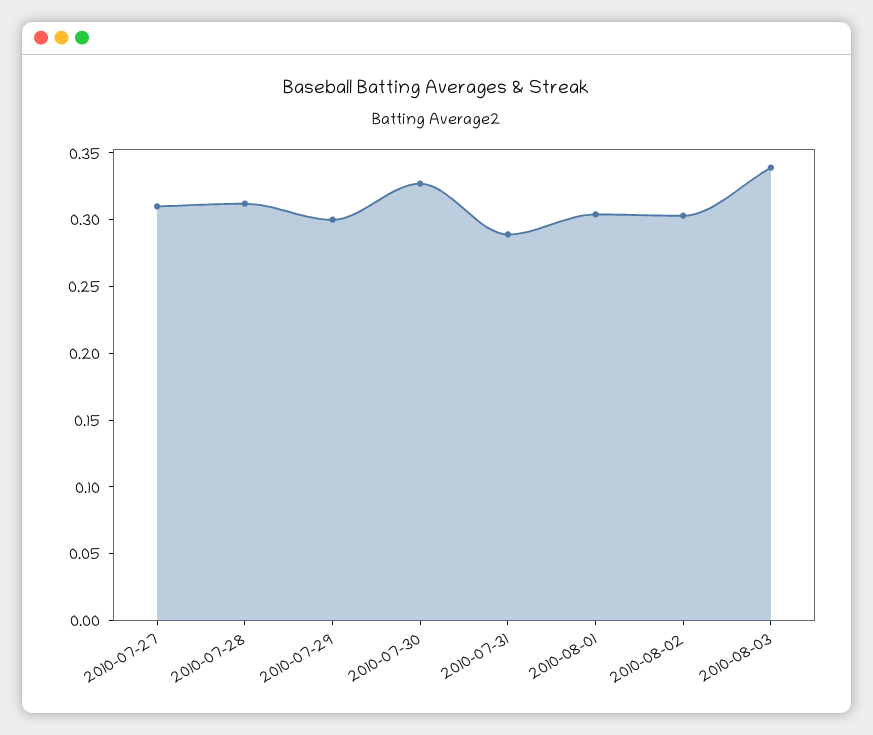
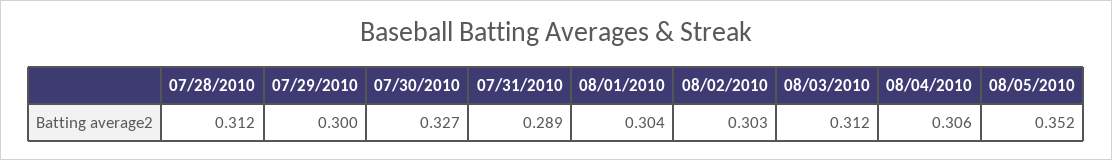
2010-07-27: 0.31 -> none
2010-08-03: 0.34 -> 0.312
08/04/2010: none -> 0.306
08/05/2010: none -> 0.352

